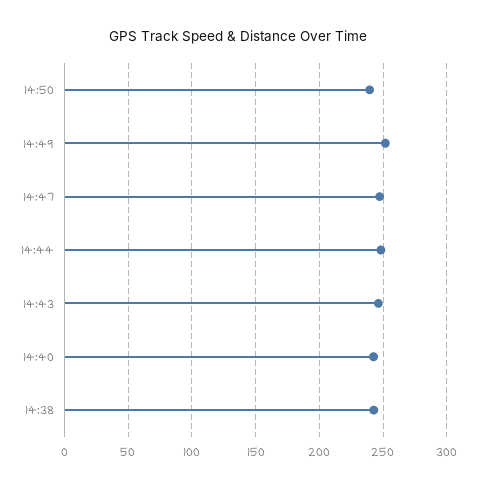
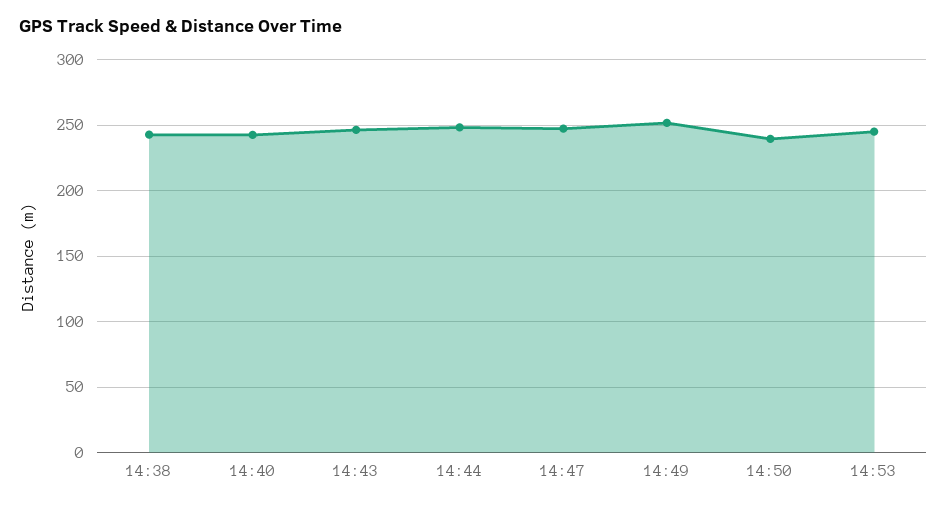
14:53: none -> 245

